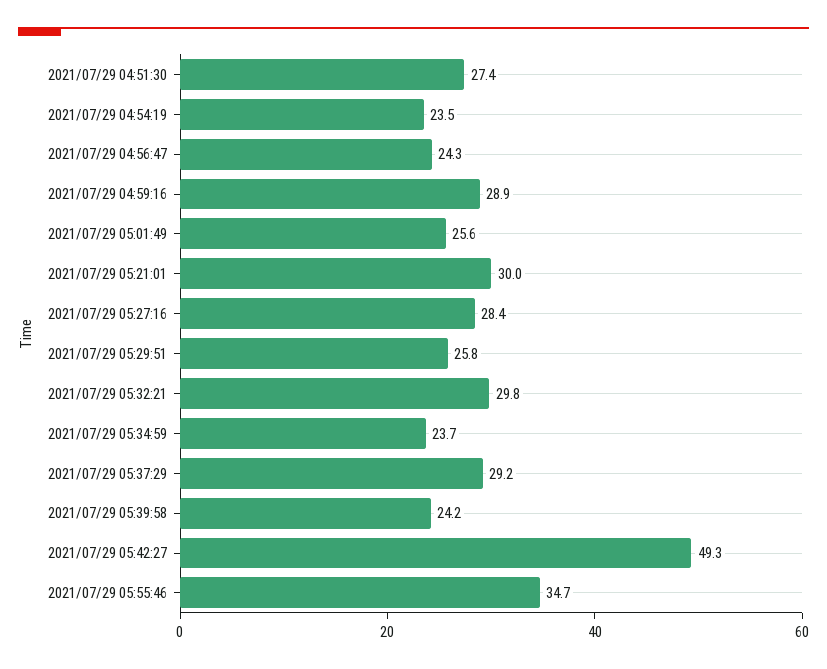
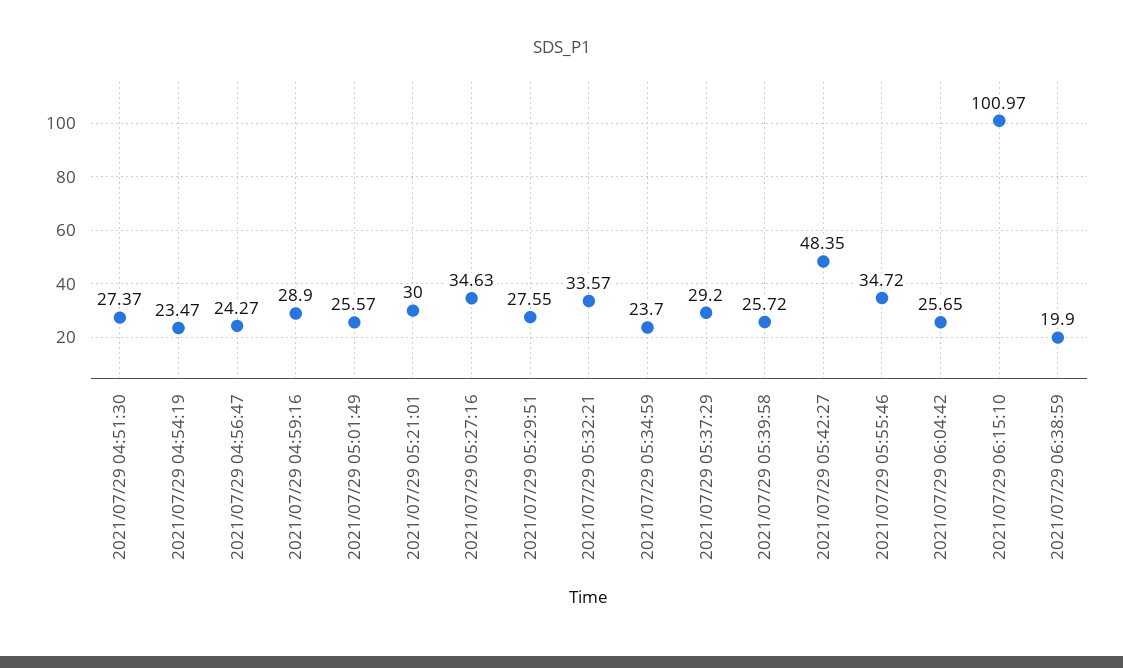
2021/07/29 05:27:16: 28.4 -> 34.63
2021/07/29 05:29:51: 25.8 -> 27.55
2021/07/29 05:32:21: 29.8 -> 33.57
2021/07/29 05:39:58: 24.2 -> 25.72
2021/07/29 05:42:27: 49.3 -> 48.35
2021/07/29 06:04:42: none -> 25.65
2021/07/29 06:15:10: none -> 100.97
2021/07/29 06:38:59: none -> 19.9

